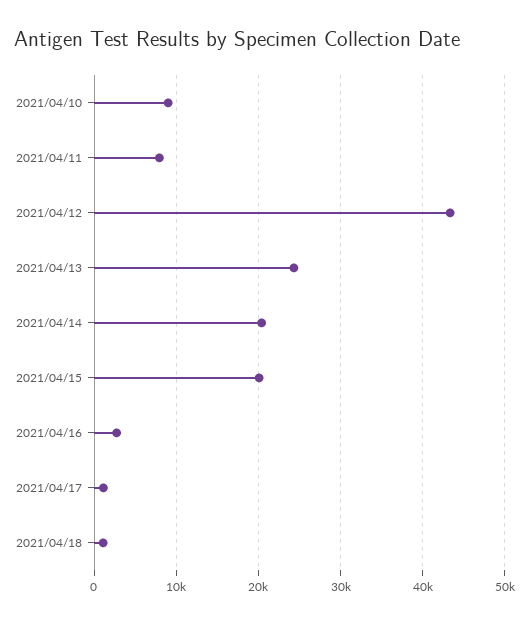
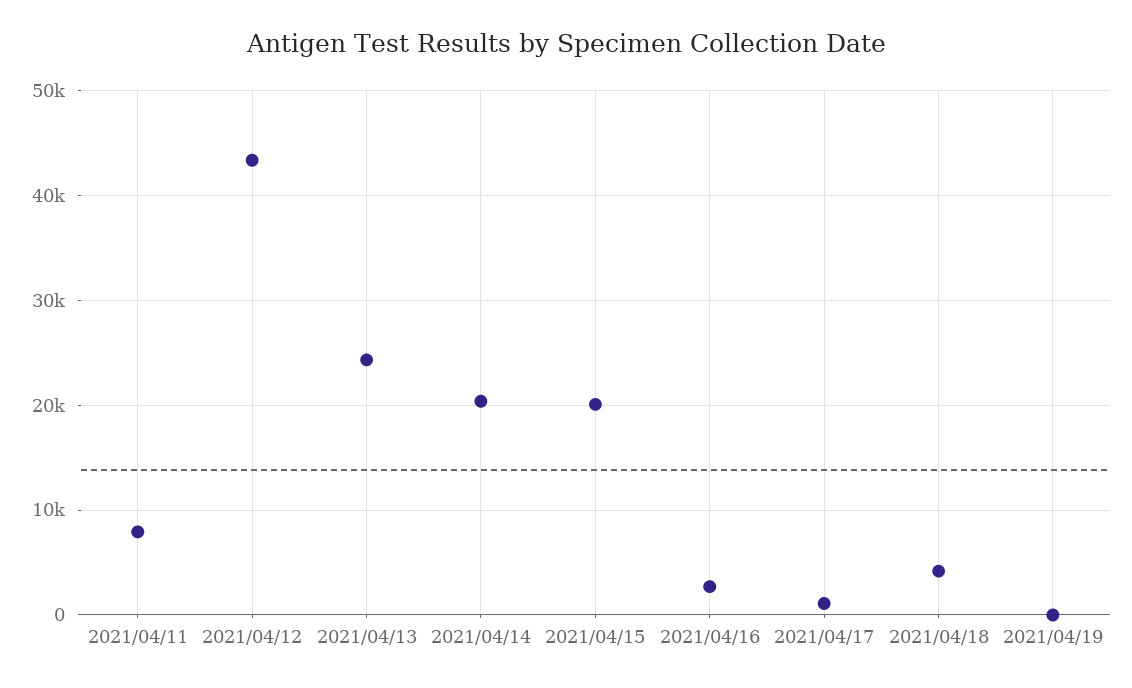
2021/04/10: 9000 -> none
2021/04/18: 1000 -> 4000
2021/04/19: none -> 0

